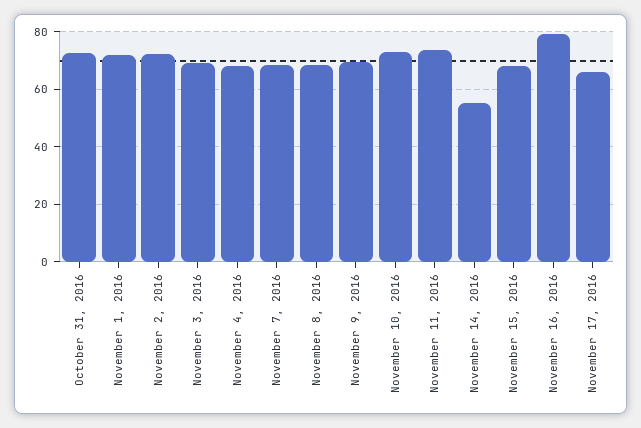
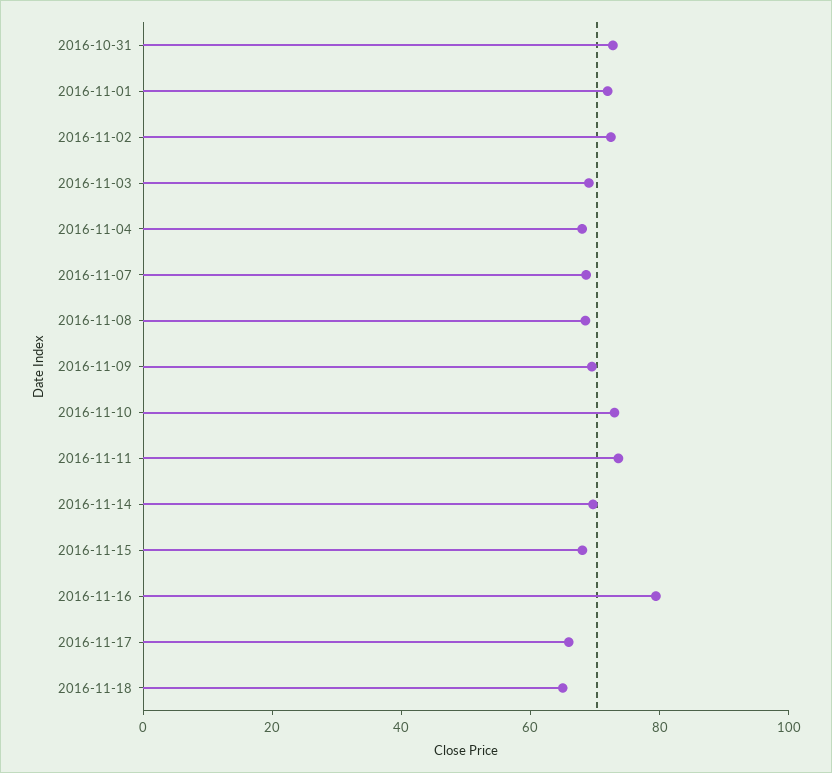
November 14, 2016: 55 -> 70
2016-11-18: none -> 65

